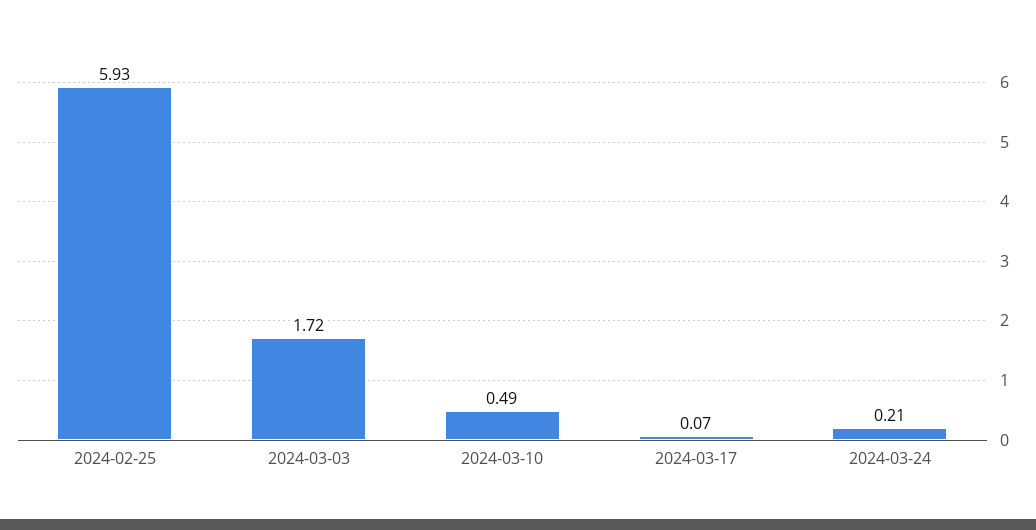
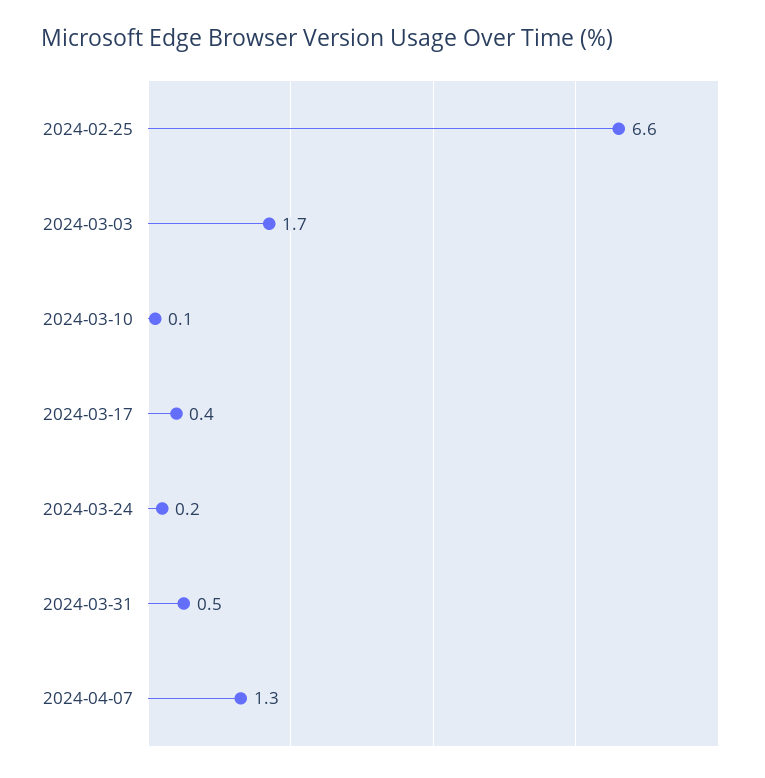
2024-02-25: 5.93 -> 6.6
2024-03-10: 0.49 -> 0.1
2024-03-17: 0.07 -> 0.4
2024-03-31: none -> 0.5
2024-04-07: none -> 1.3

